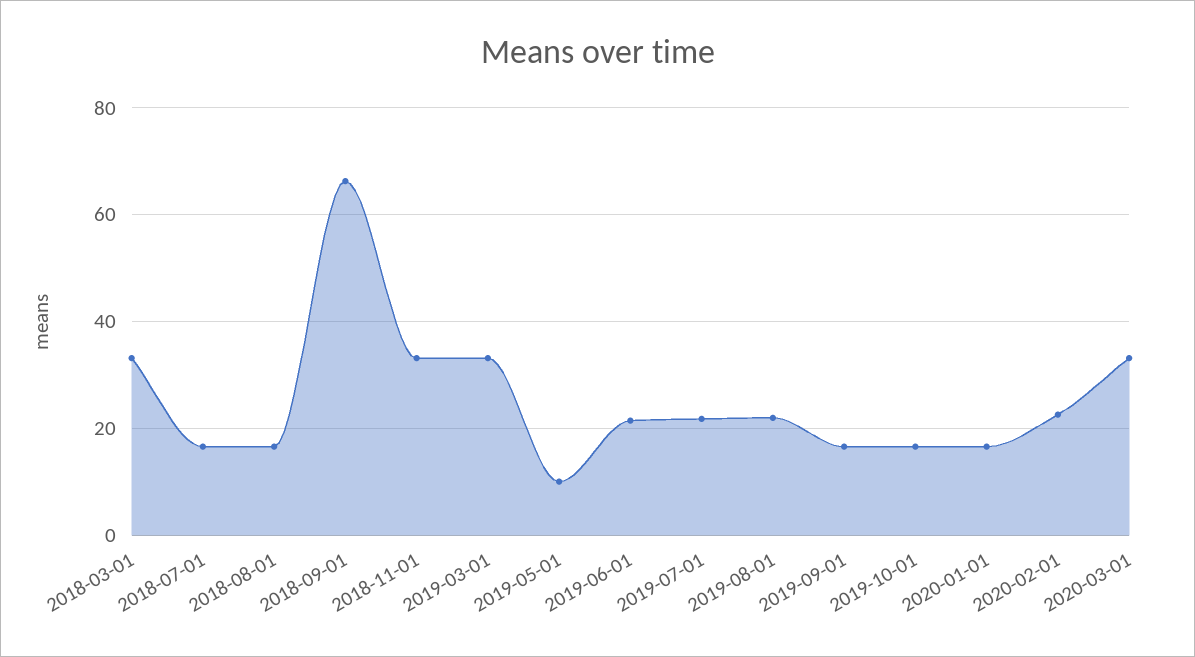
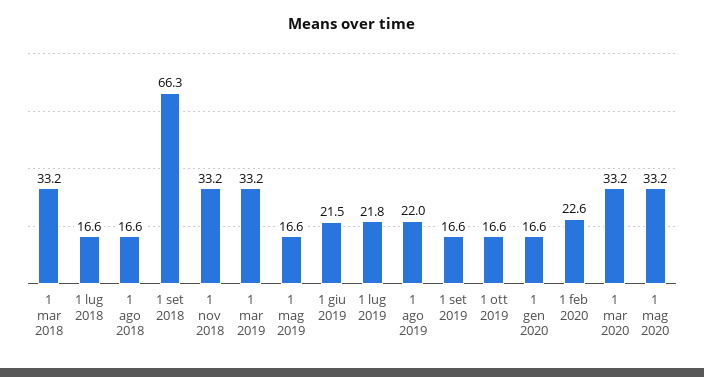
2019-05-01: 10 -> 16.6
1 mag 2020: none -> 33.2

